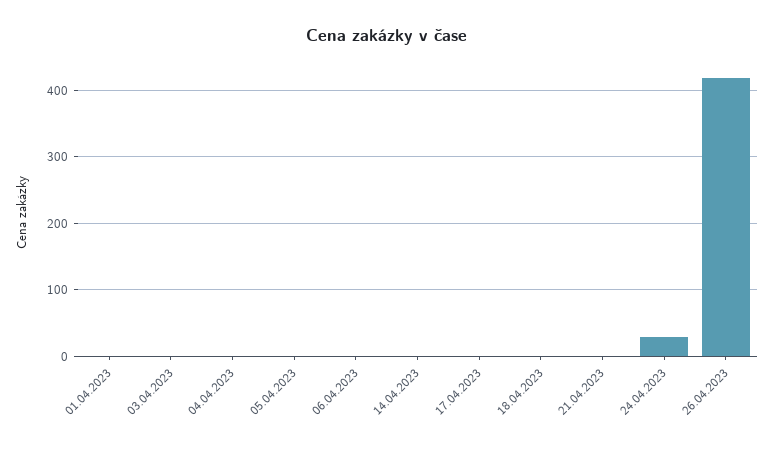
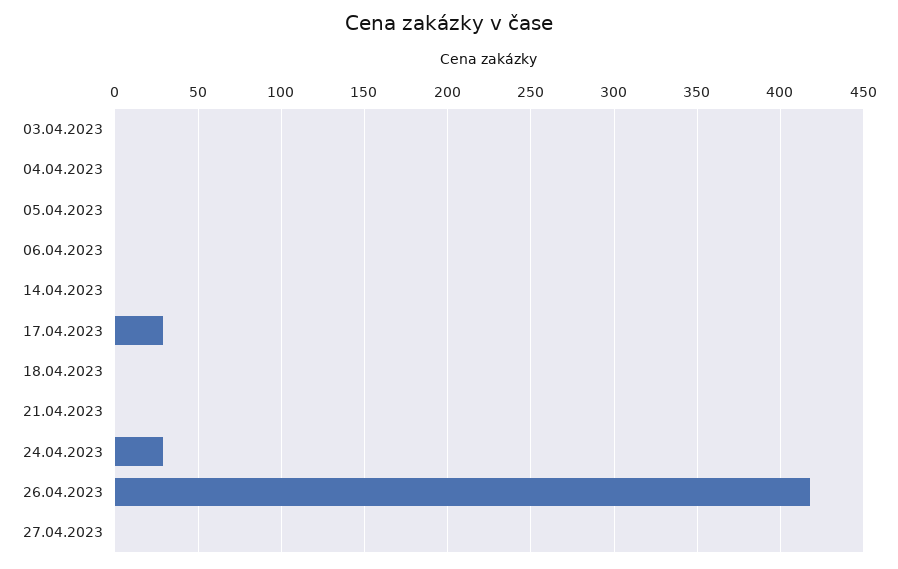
01.04.2023: 0 -> none
17.04.2023: 0 -> 30
27.04.2023: none -> 0

